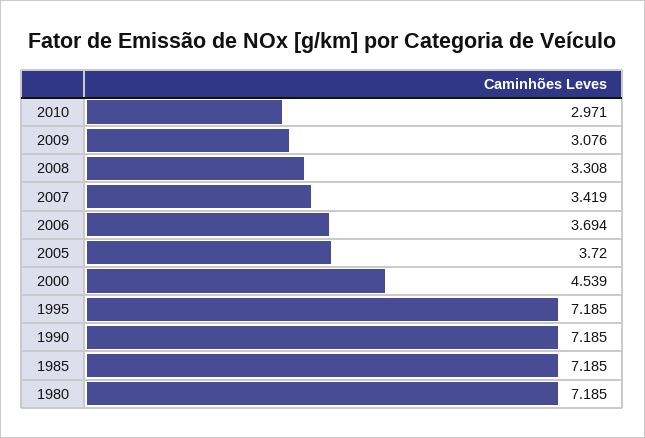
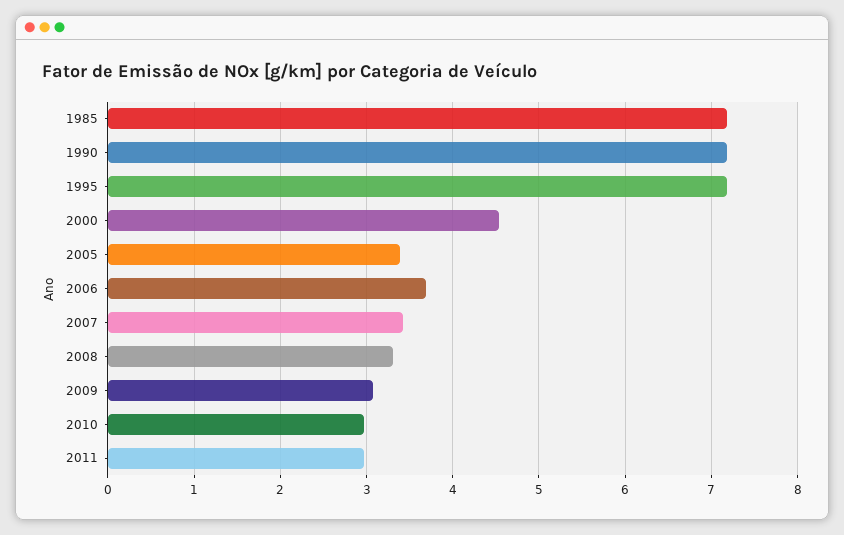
2005: 3.72 -> 3.4
1980: 7.185 -> none
2011: none -> 3

